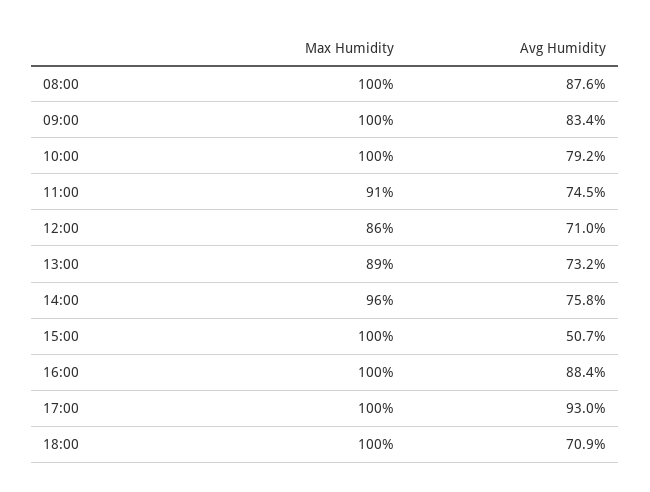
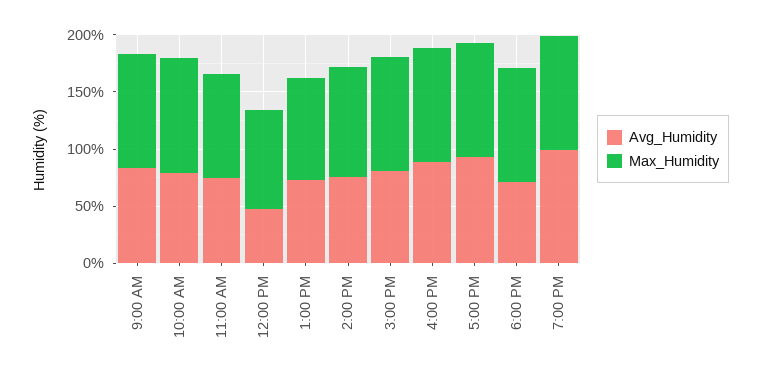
Max Humidity, 08:00: 100 -> none
Avg Humidity, 08:00: 87.6 -> none
Avg Humidity, 12:00: 71 -> 50
Avg Humidity, 15:00: 50.7 -> 80
Avg Humidity, 7:00 PM: none -> 100
Max Humidity, 7:00 PM: none -> 100

